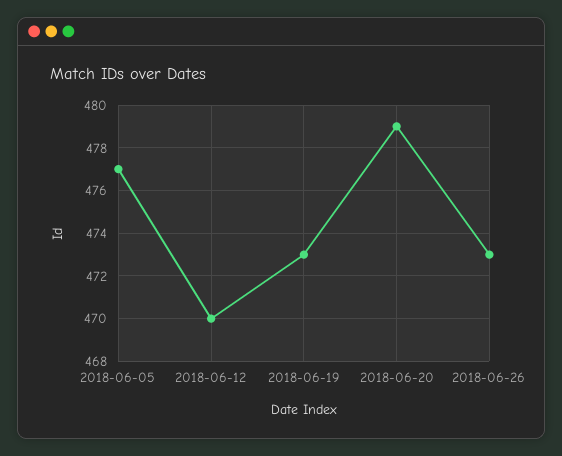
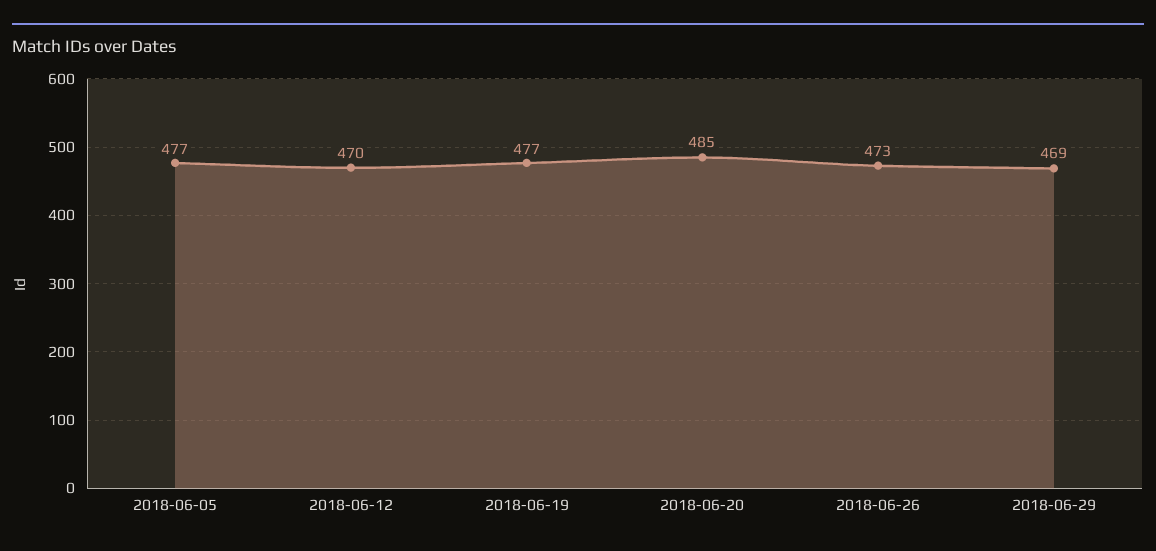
2018-06-19: 473 -> 477
2018-06-20: 479 -> 485
2018-06-29: none -> 469

